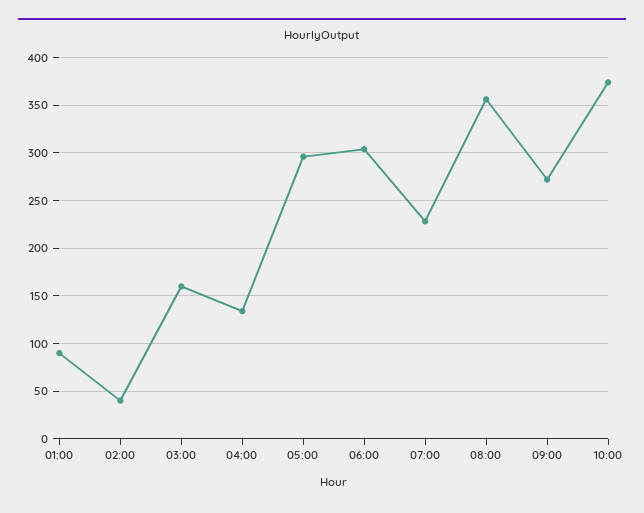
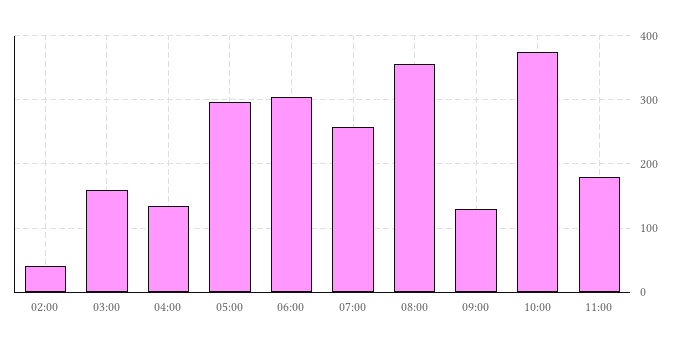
01:00: 90 -> none
07:00: 230 -> 260
09:00: 270 -> 130
11:00: none -> 180

